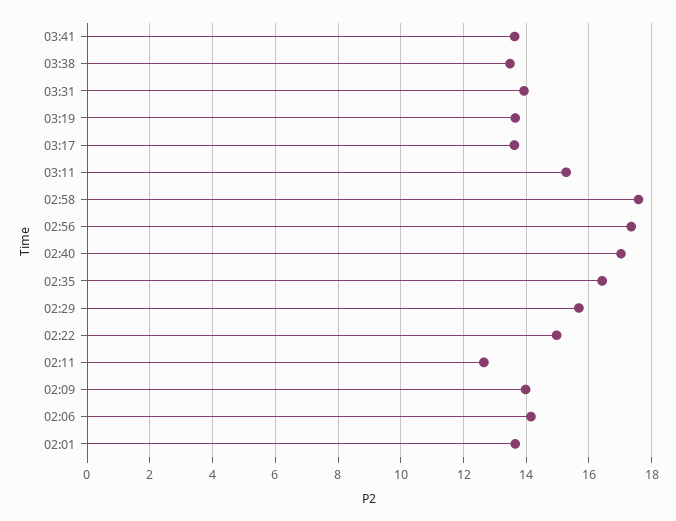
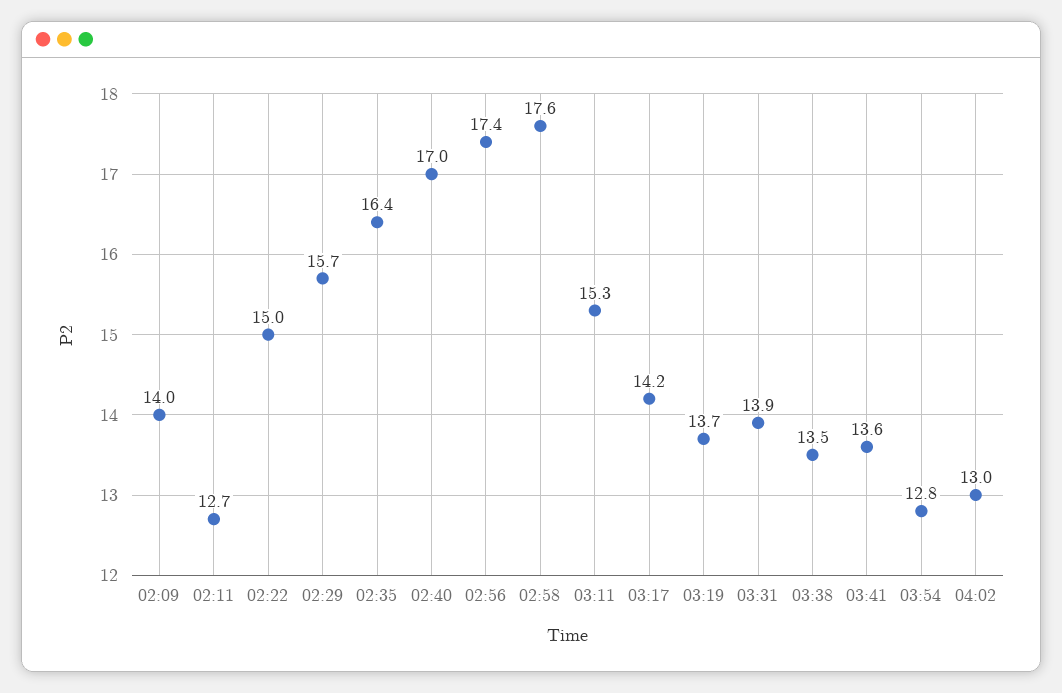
03:17: 13.6 -> 14.2
02:06: 14.2 -> none
02:01: 13.6 -> none
03:54: none -> 12.8
04:02: none -> 13

